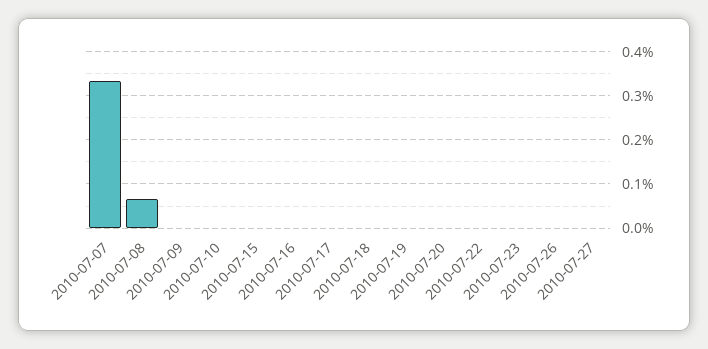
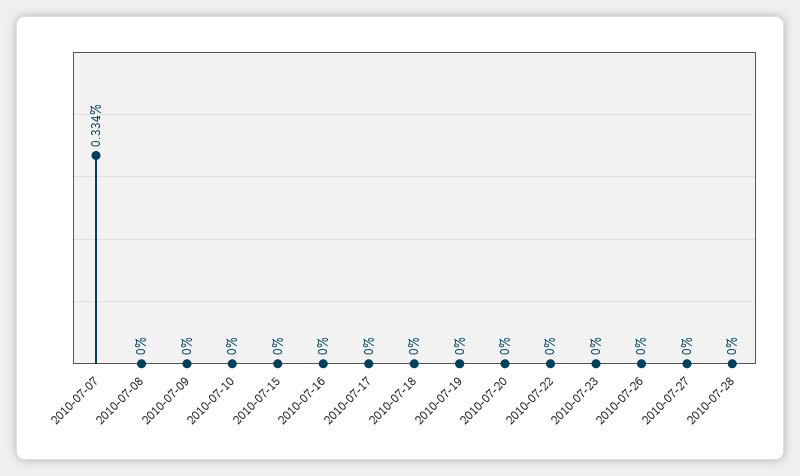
2010-07-08: 0.06 -> 0
2010-07-28: none -> 0

